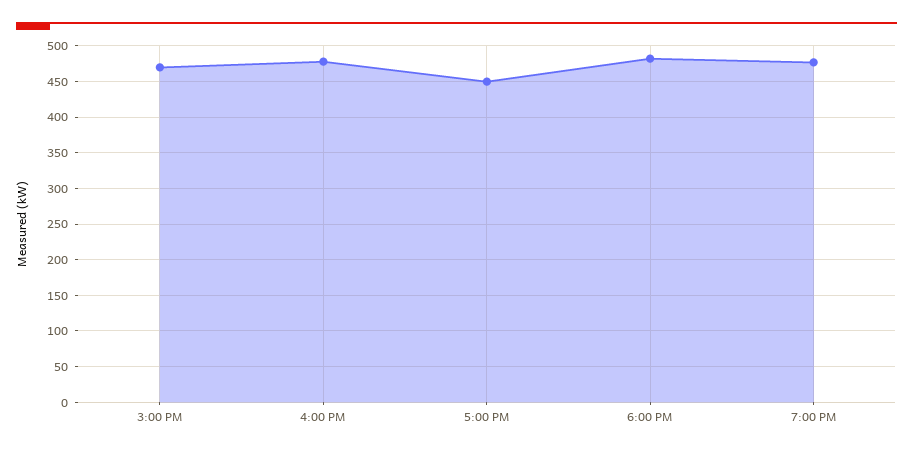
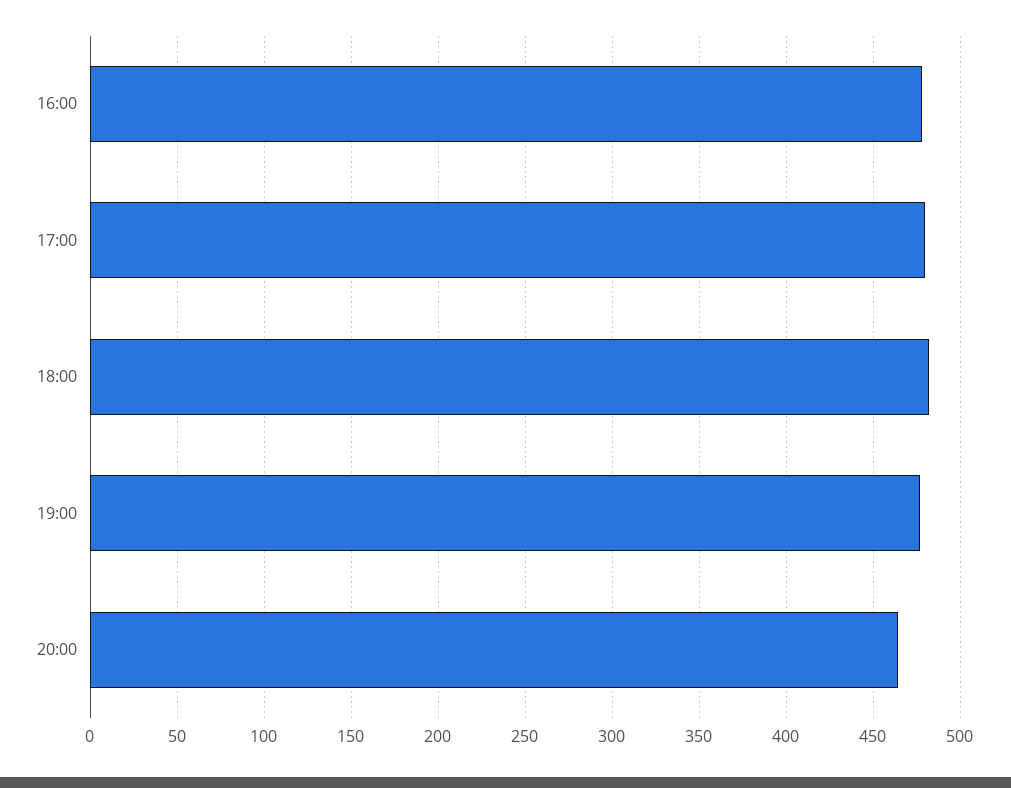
3:00 PM: 470 -> none
5:00 PM: 450 -> 480
20:00: none -> 465

